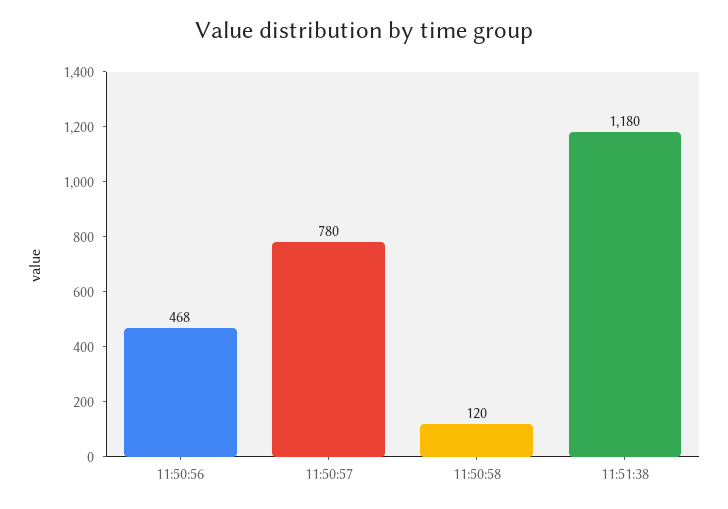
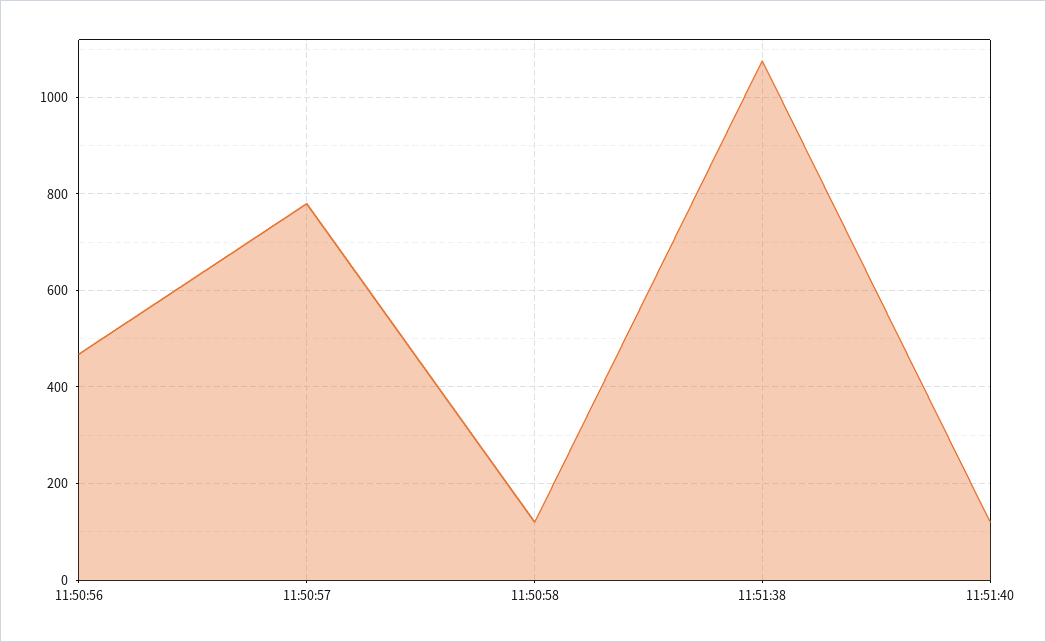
11:51:38: 1180 -> 1080
11:51:40: none -> 120

